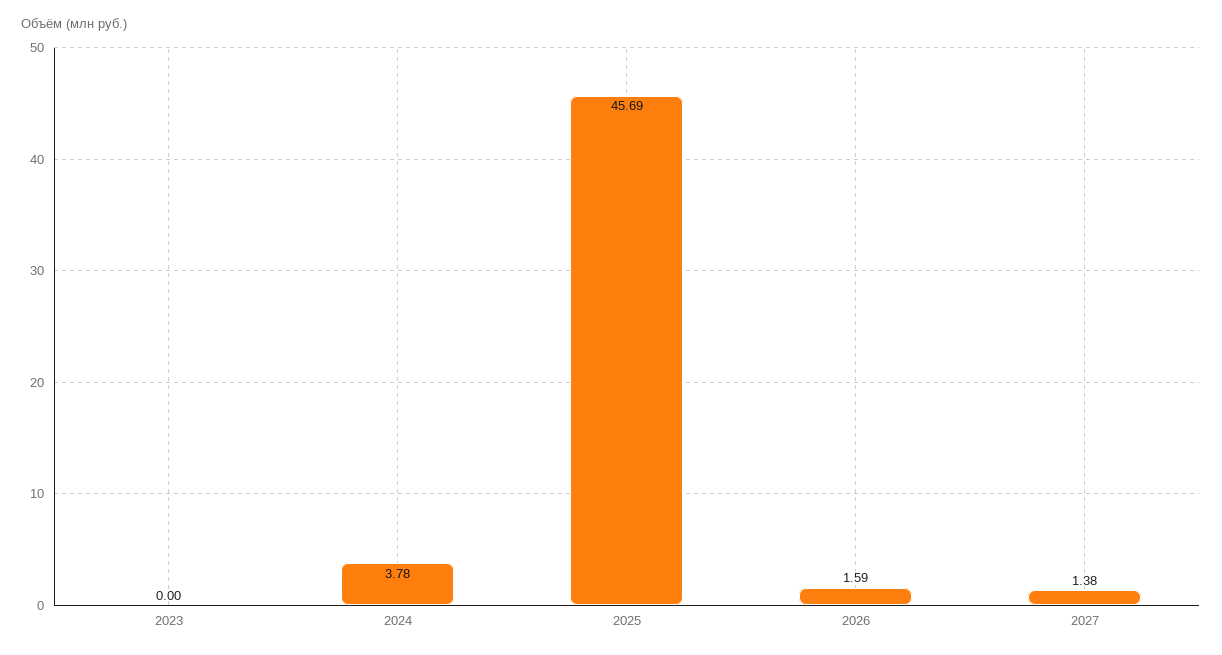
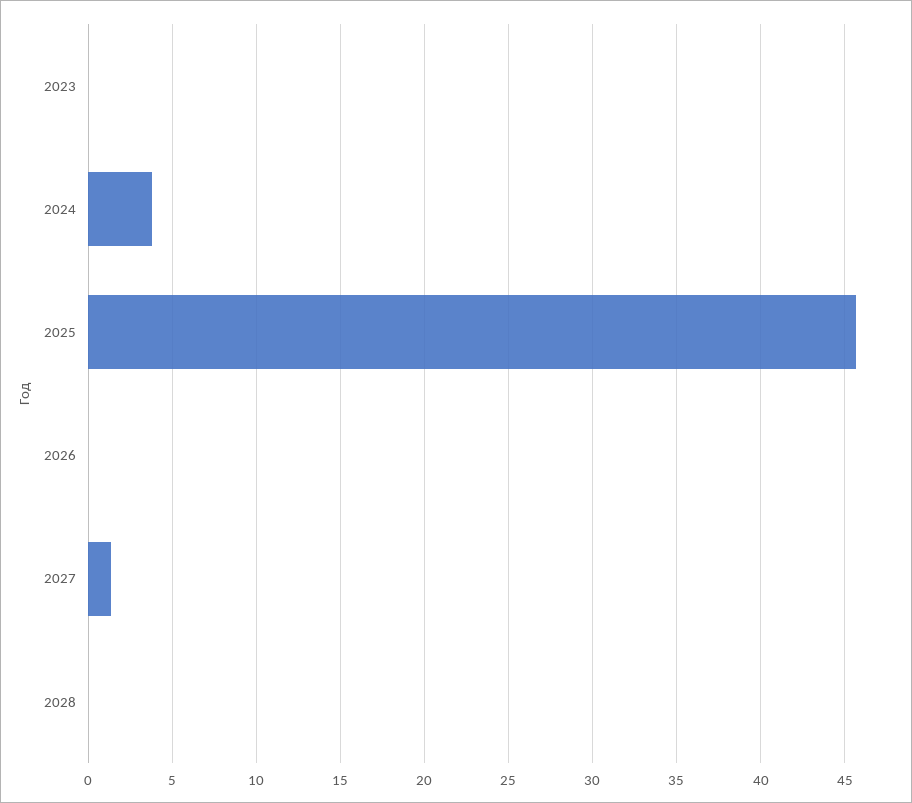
2026: 1.59 -> 0
2028: none -> 0

